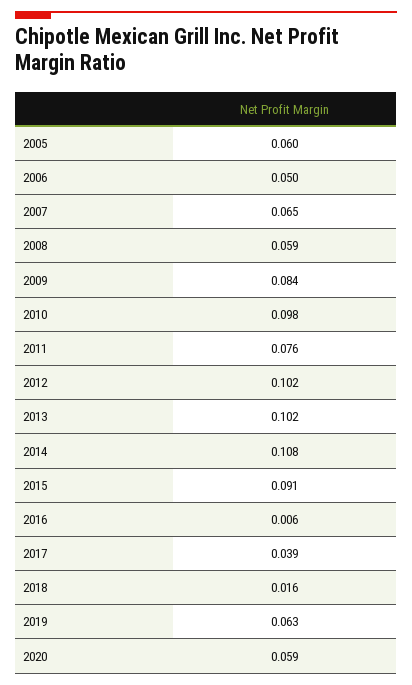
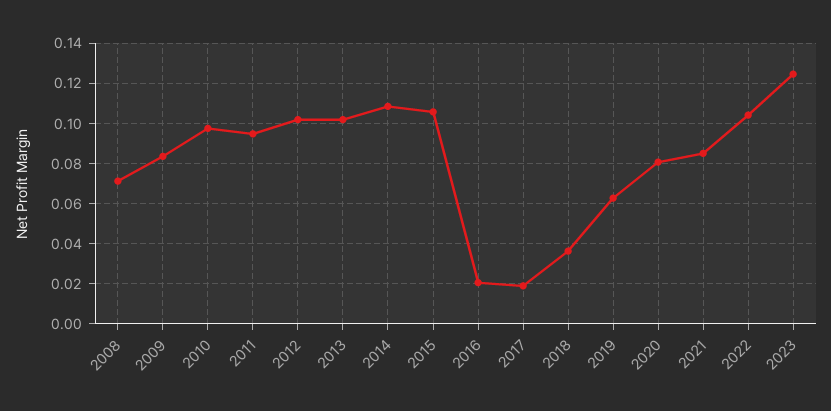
2005: 0.06 -> none
2006: 0.05 -> none
2007: 0.065 -> none
2008: 0.059 -> 0.07
2011: 0.076 -> 0.095
2015: 0.091 -> 0.105
2016: 0.006 -> 0.02
2017: 0.039 -> 0.02
2018: 0.016 -> 0.035
2020: 0.059 -> 0.08
2021: none -> 0.085
2022: none -> 0.105
2023: none -> 0.125

